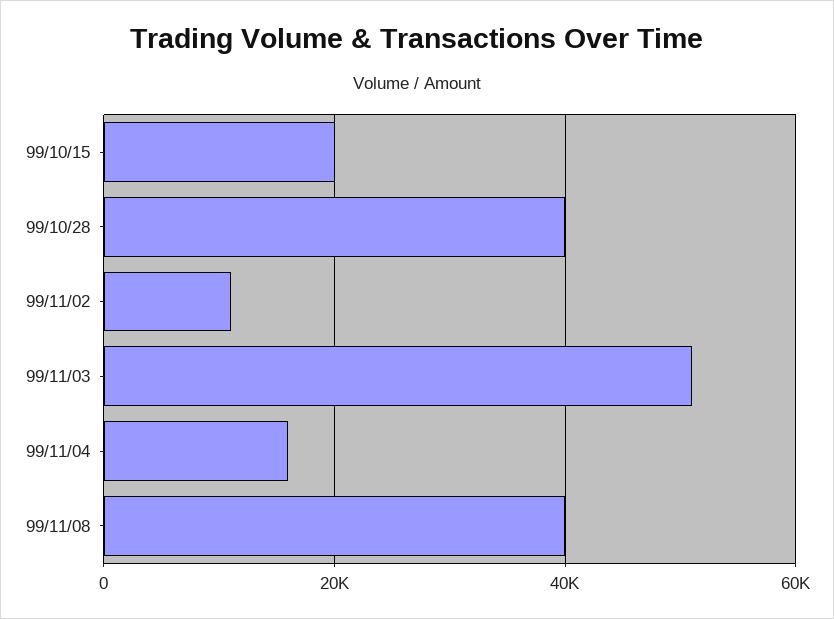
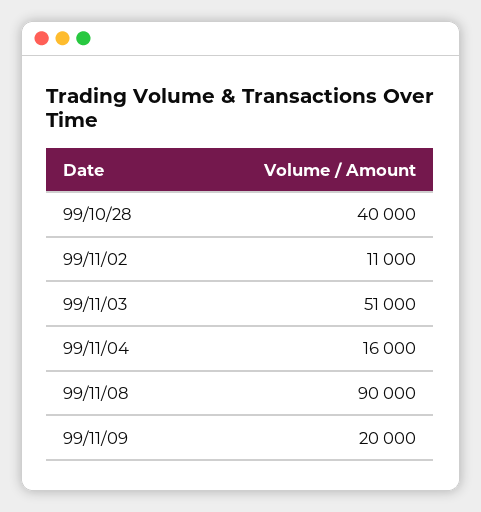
99/10/15: 20000 -> none
99/11/08: 40000 -> 90000
99/11/09: none -> 20000

